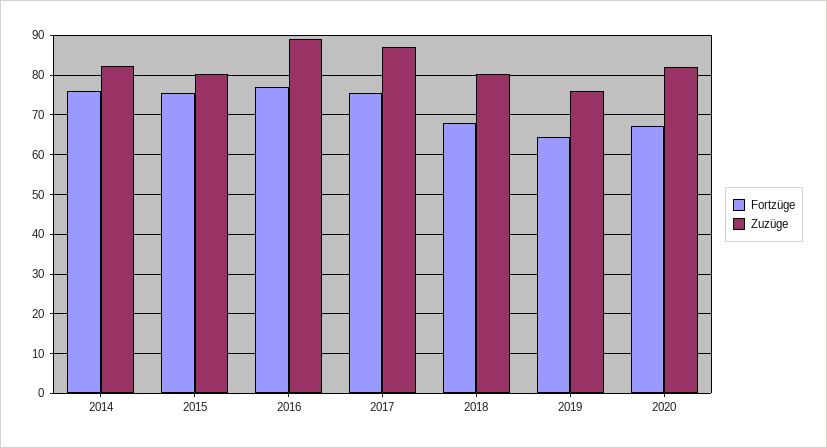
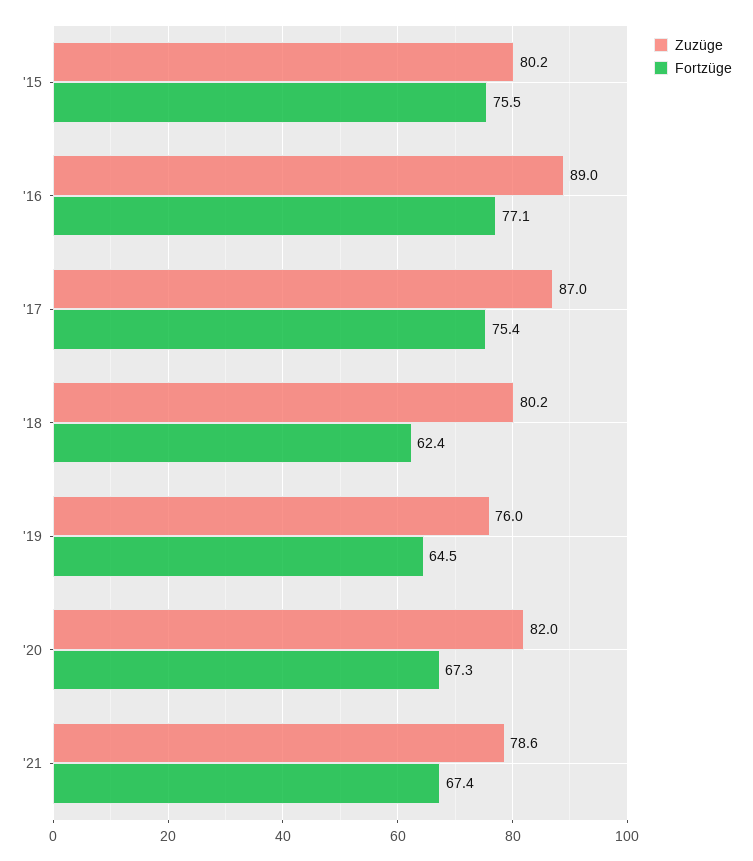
Fortzüge, 2014: 76 -> none
Zuzüge, 2014: 82 -> none
Fortzüge, 2018: 68 -> 62.4
Zuzüge, '21: none -> 78.6
Fortzüge, '21: none -> 67.4

